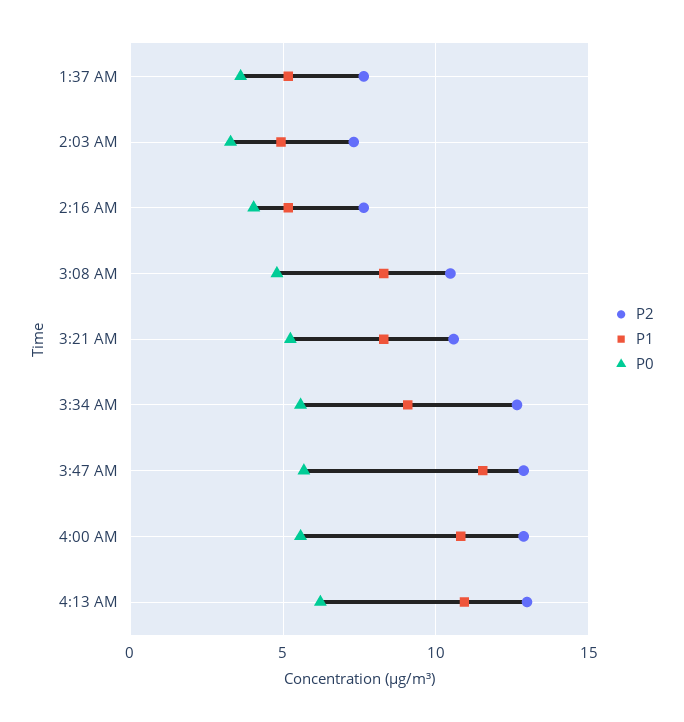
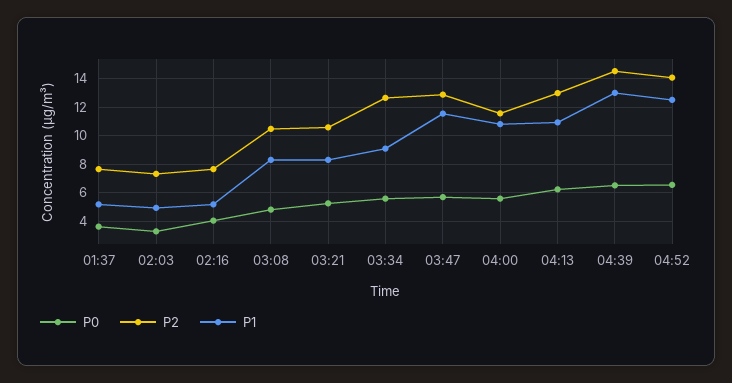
P2, 4:00 AM: 13 -> 11.5
P0, 04:39: none -> 6.5
P2, 04:39: none -> 14.5
P1, 04:39: none -> 13
P0, 04:52: none -> 6.5
P2, 04:52: none -> 14
P1, 04:52: none -> 12.5

